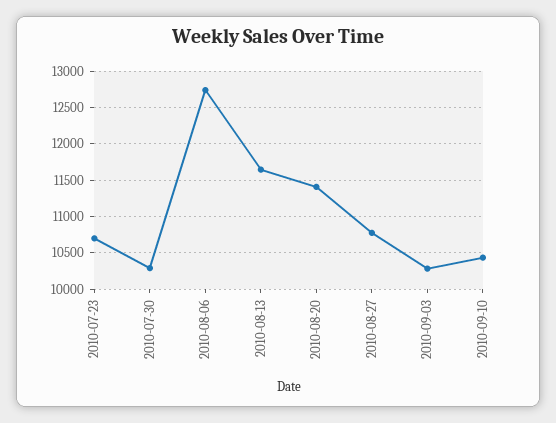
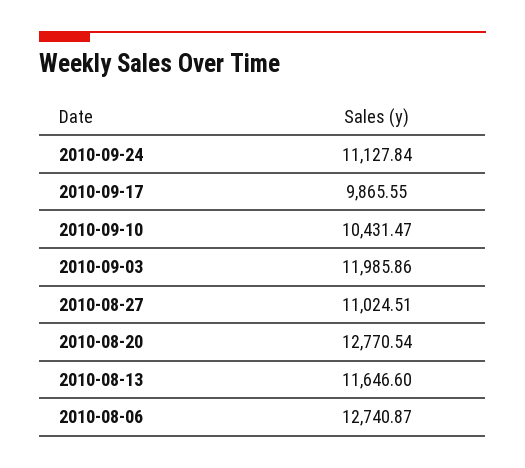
2010-07-23: 10700 -> none
2010-07-30: 10300 -> none
2010-08-20: 11400 -> 12770.54
2010-08-27: 10800 -> 11024.51
2010-09-03: 10300 -> 11985.86
2010-09-24: none -> 11127.84
2010-09-17: none -> 9865.55

